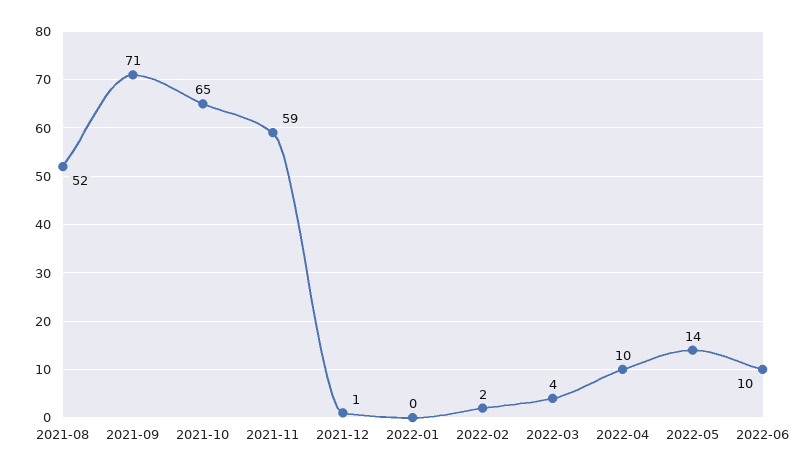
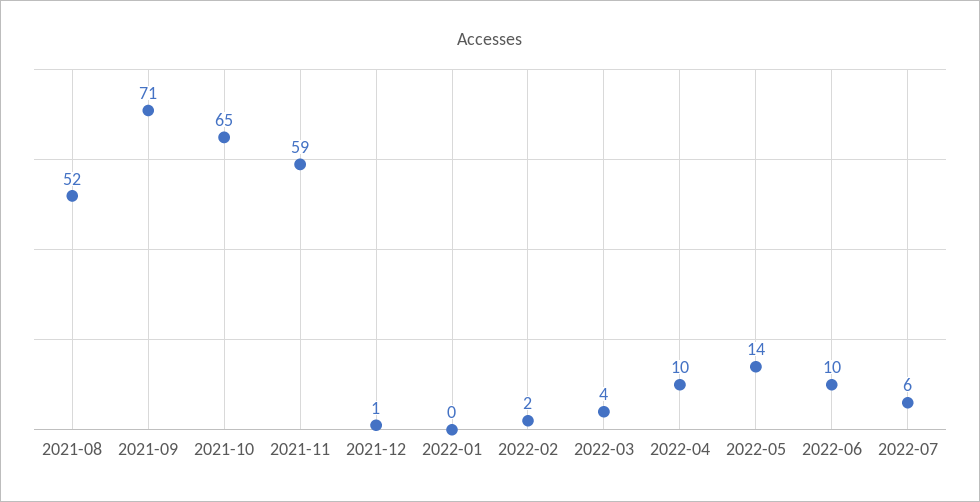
2022-07: none -> 6

